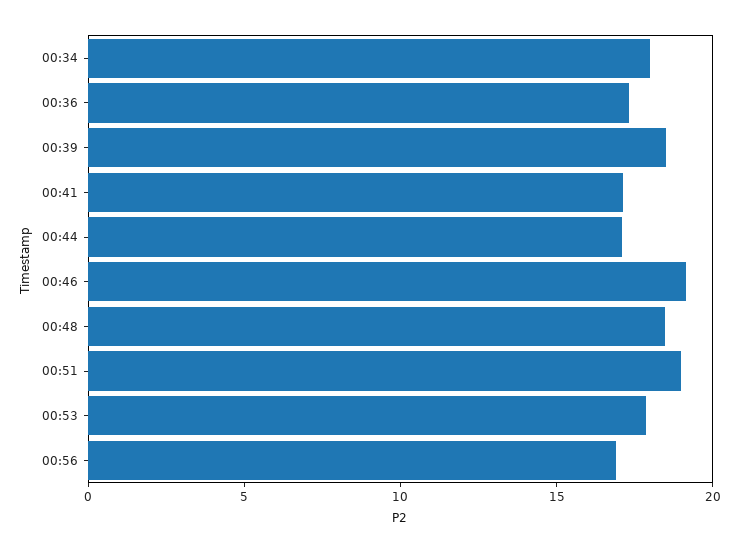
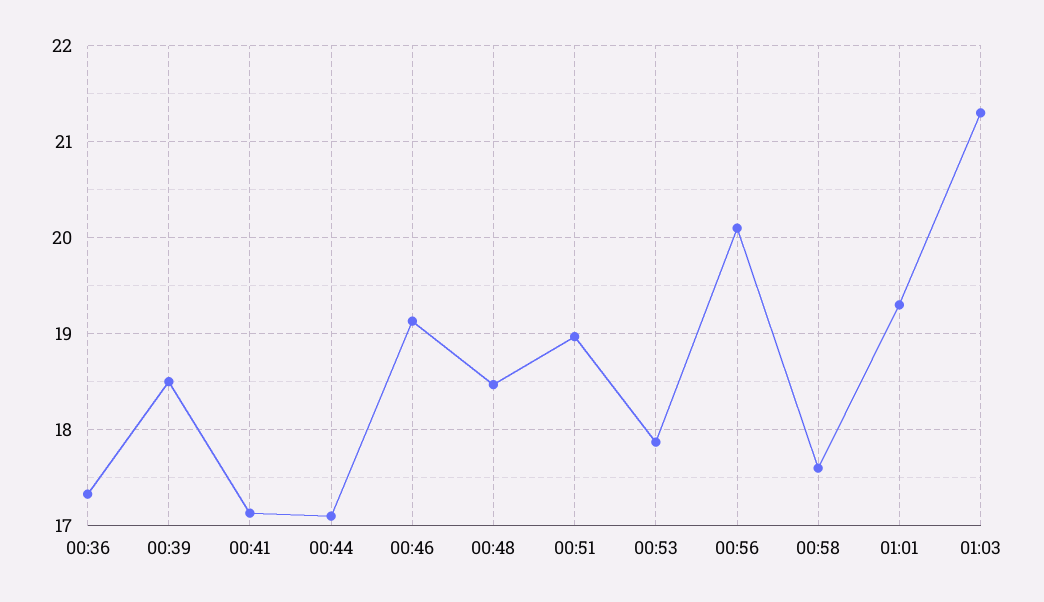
00:34: 18 -> none
00:56: 17 -> 20.1
00:58: none -> 17.6
01:01: none -> 19.3
01:03: none -> 21.3

